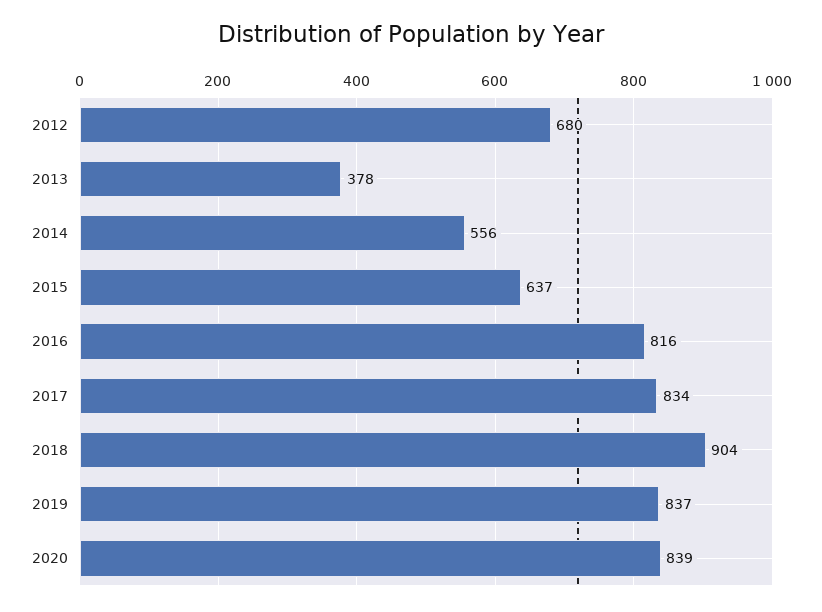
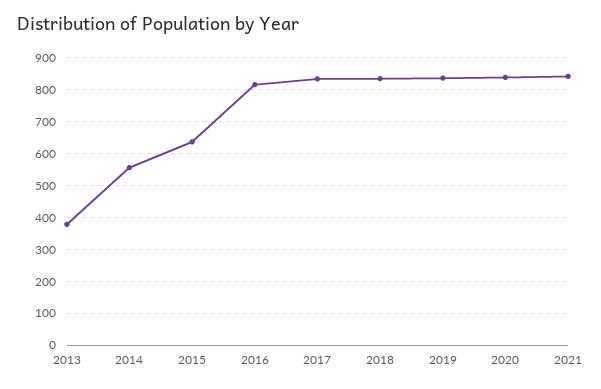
2012: 680 -> none
2018: 904 -> 840
2021: none -> 840

